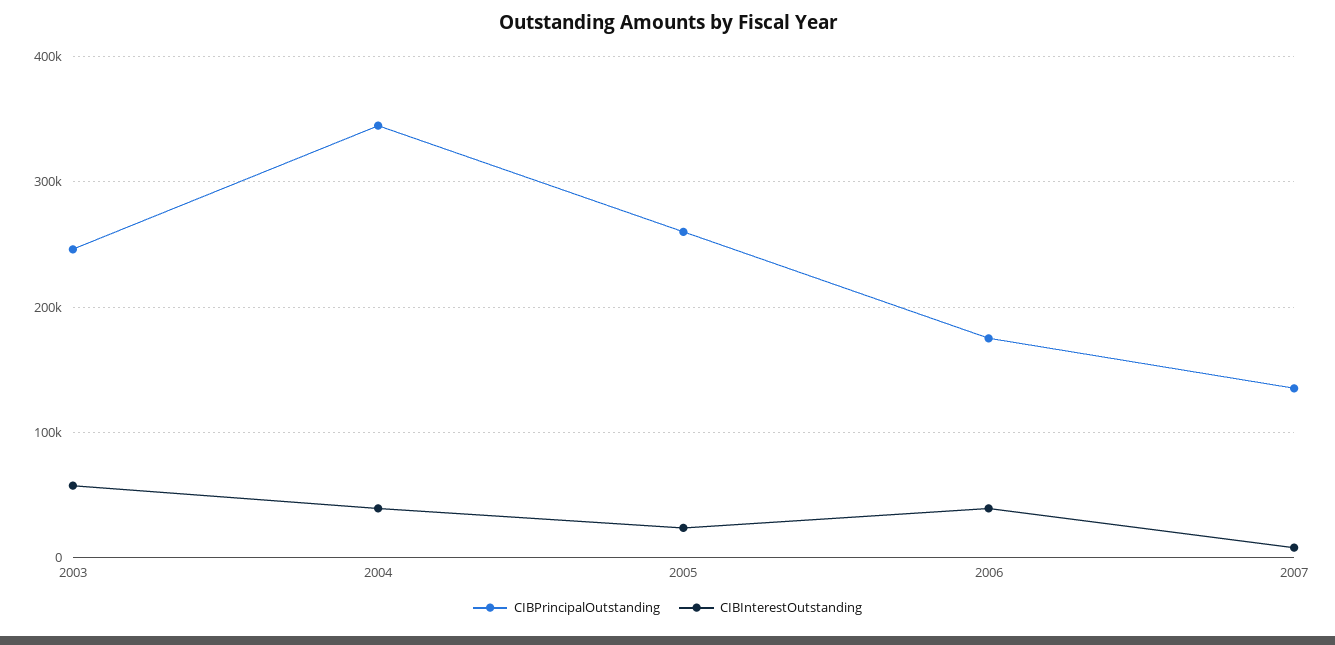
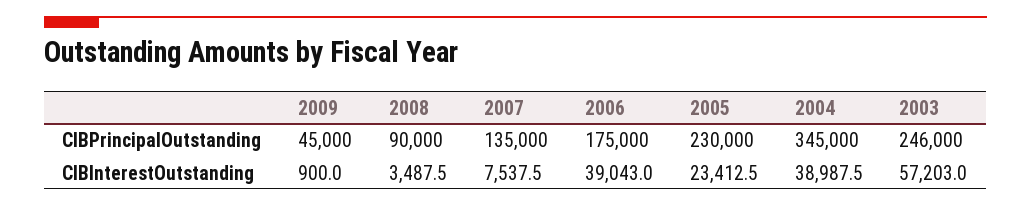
CIBPrincipalOutstanding, 2005: 260000 -> 230000
CIBPrincipalOutstanding, 2009: none -> 45000
CIBPrincipalOutstanding, 2008: none -> 90000
CIBInterestOutstanding, 2009: none -> 900
CIBInterestOutstanding, 2008: none -> 3487.5

